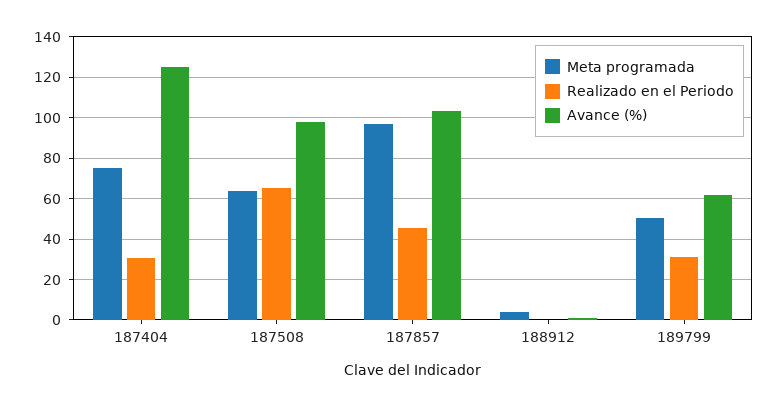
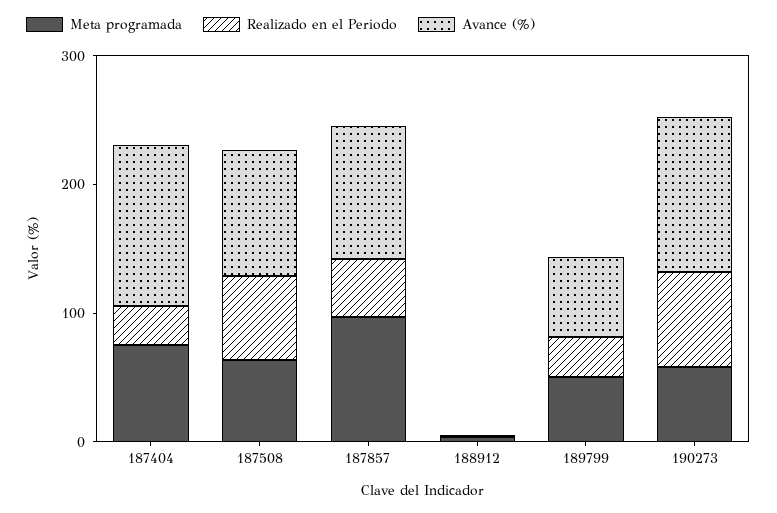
Meta programada, 190273: none -> 60
Realizado en el Periodo, 190273: none -> 80
Avance (%), 190273: none -> 120

